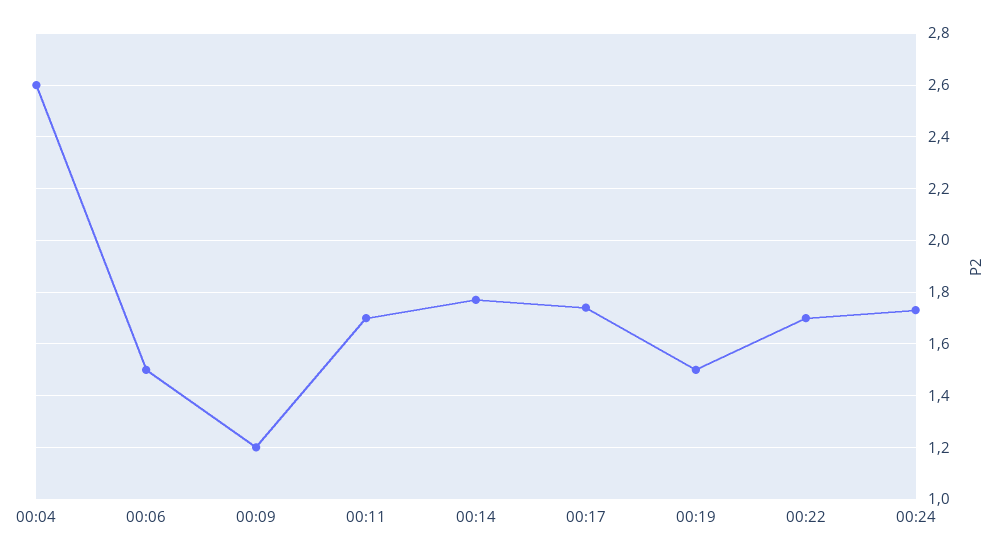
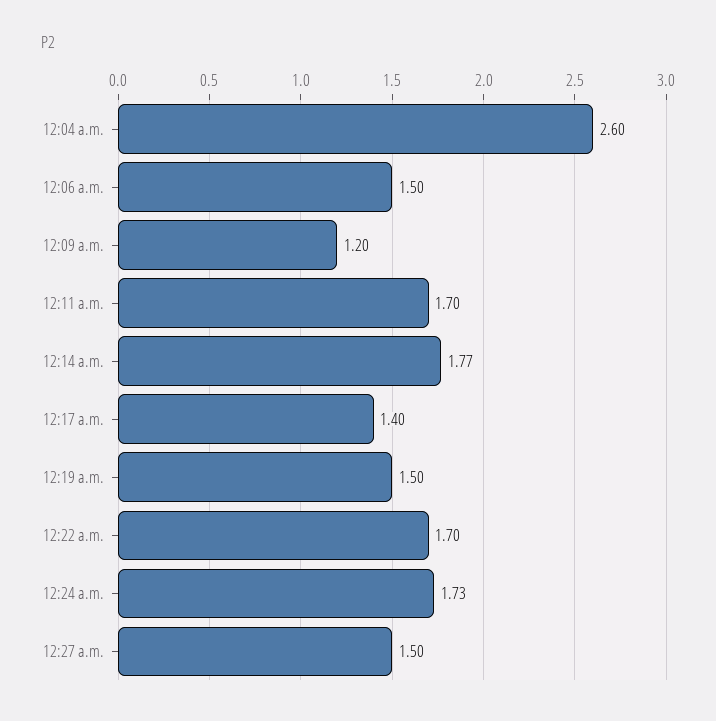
00:17: 1.75 -> 1.4
12:27 a.m.: none -> 1.5

